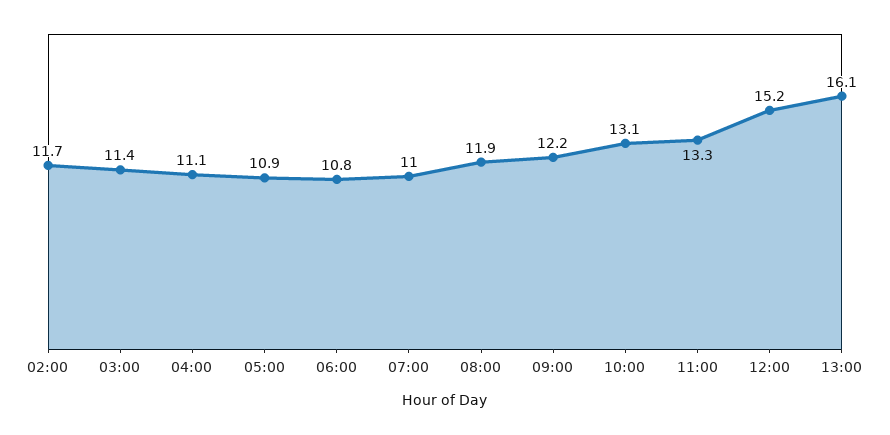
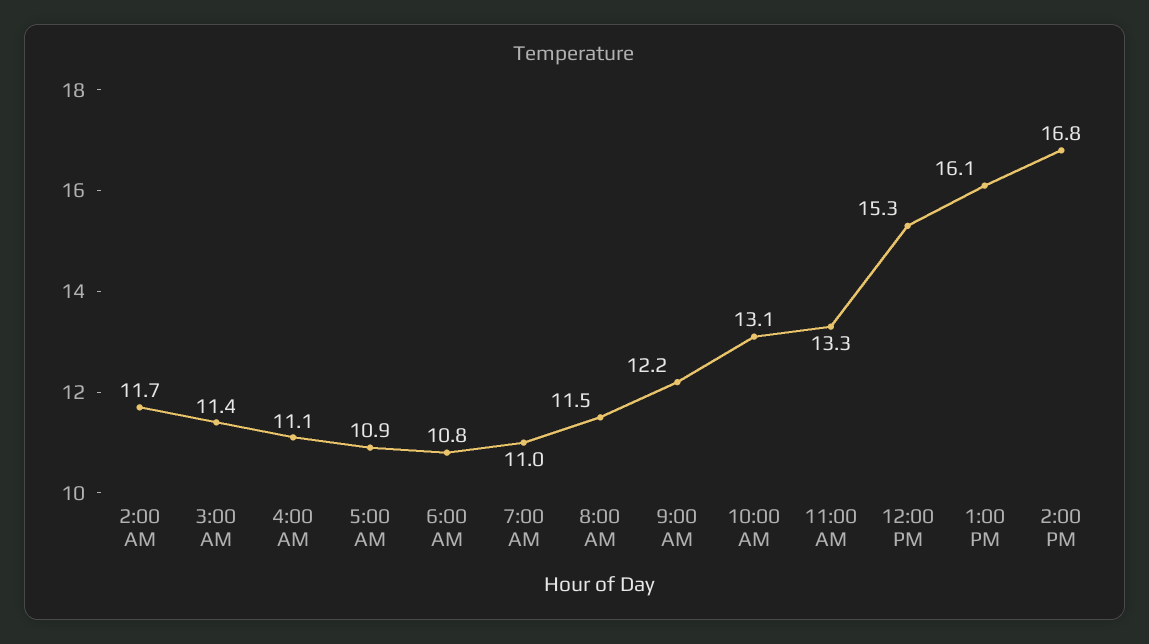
08:00: 11.9 -> 11.5
12:00: 15.2 -> 15.3
2:00 PM: none -> 16.8

